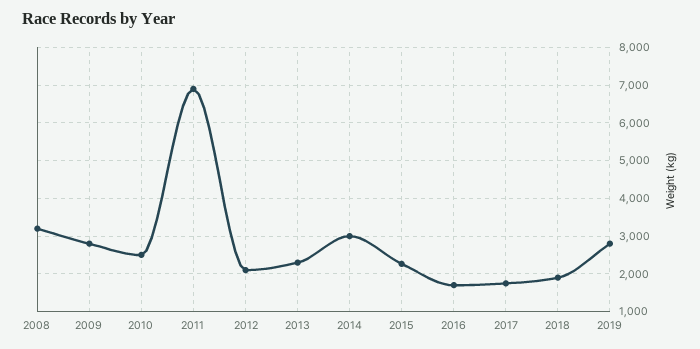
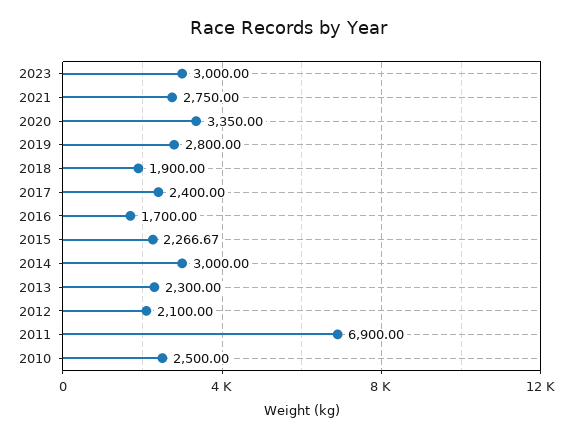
2008: 3200 -> none
2009: 2800 -> none
2017: 1800 -> 2400
2023: none -> 3000
2021: none -> 2750
2020: none -> 3350

